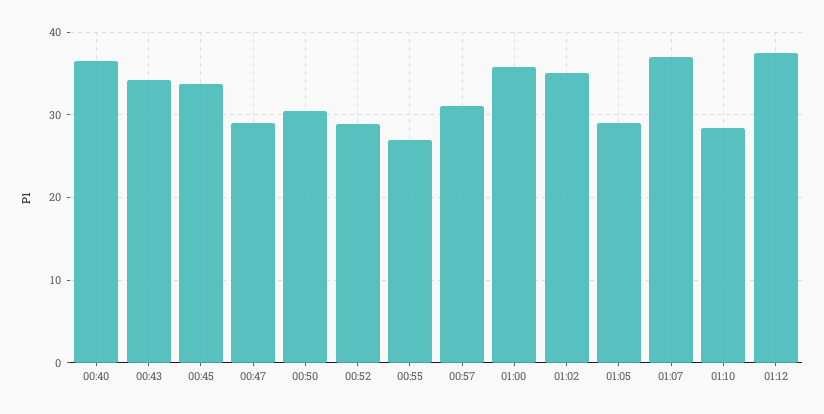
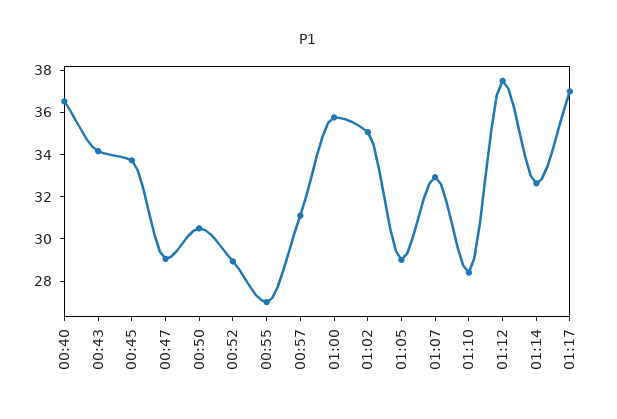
01:07: 37 -> 33
01:14: none -> 32.5
01:17: none -> 37

